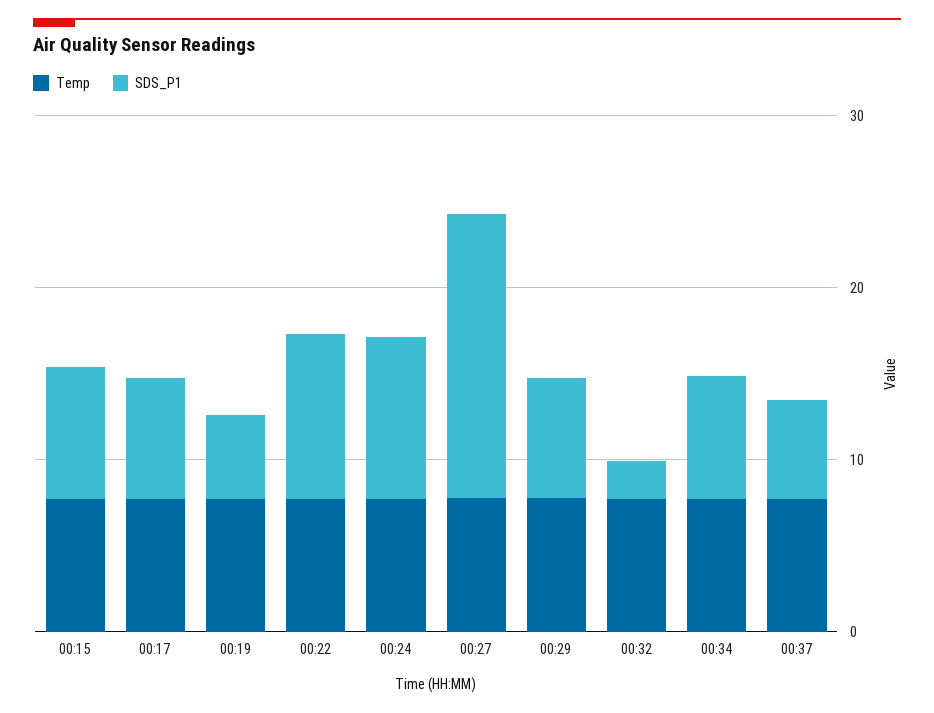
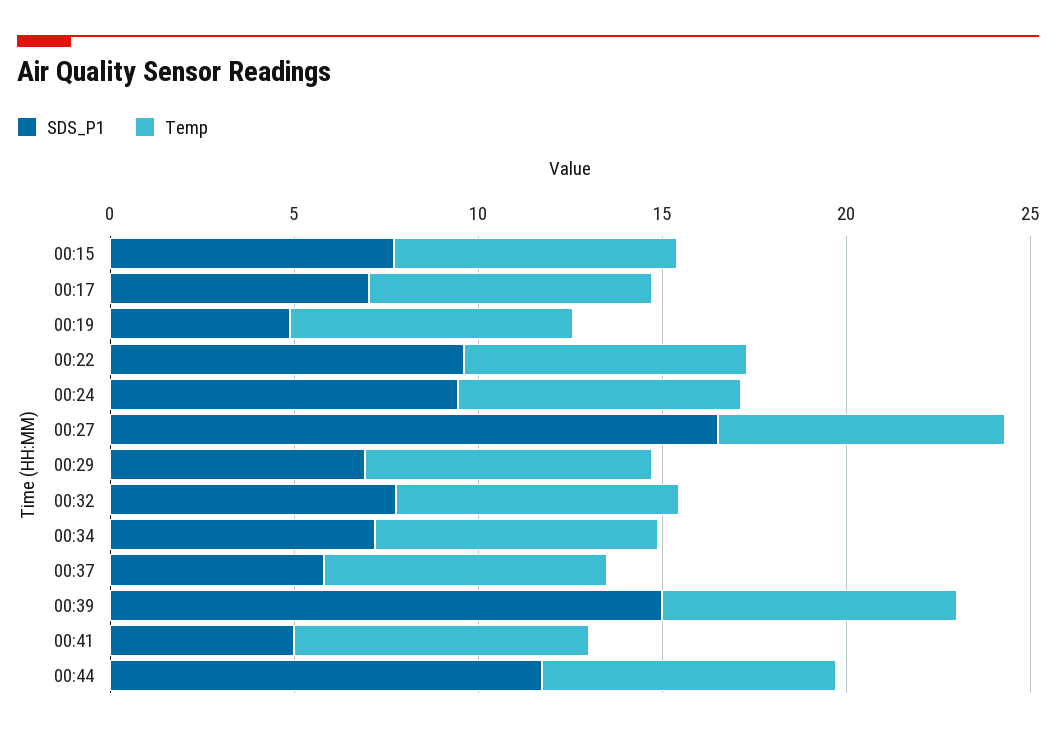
SDS_P1, 00:32: 2 -> 8
SDS_P1, 00:39: none -> 15
Temp, 00:39: none -> 8
SDS_P1, 00:41: none -> 5
Temp, 00:41: none -> 8
SDS_P1, 00:44: none -> 12
Temp, 00:44: none -> 8

